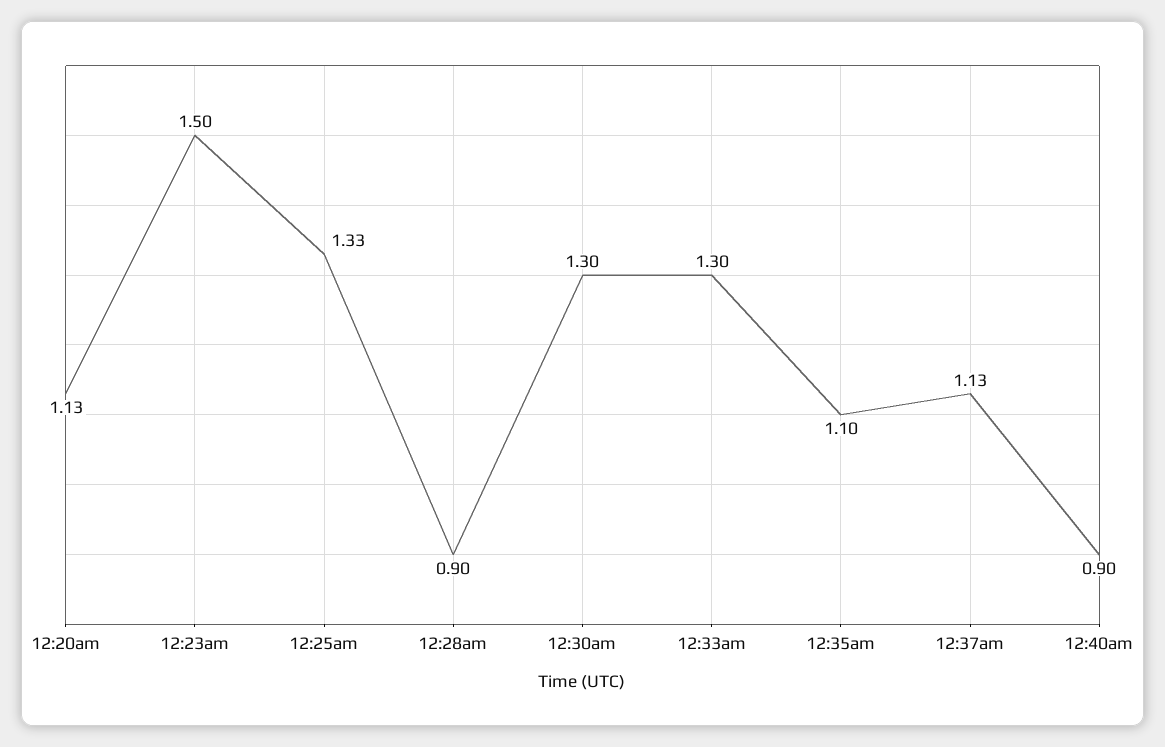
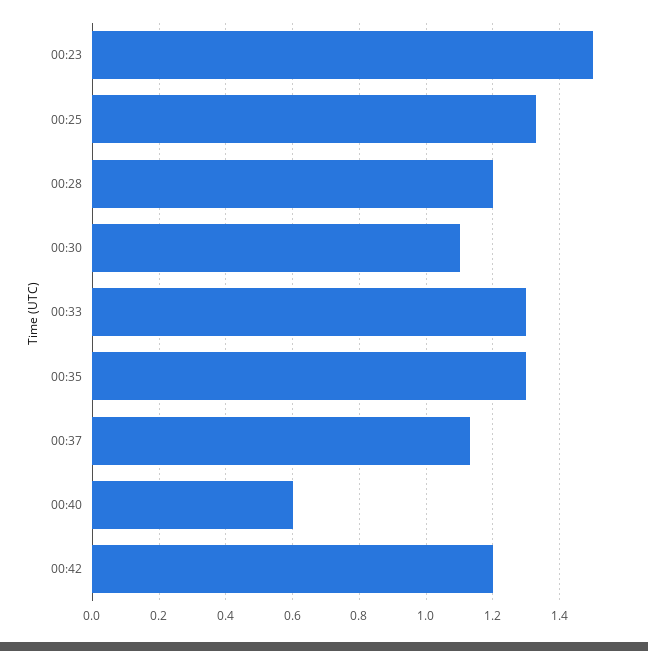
12:20am: 1.13 -> none
12:28am: 0.9 -> 1.2
12:30am: 1.3 -> 1.1
12:35am: 1.1 -> 1.3
12:40am: 0.9 -> 0.6
00:42: none -> 1.2

